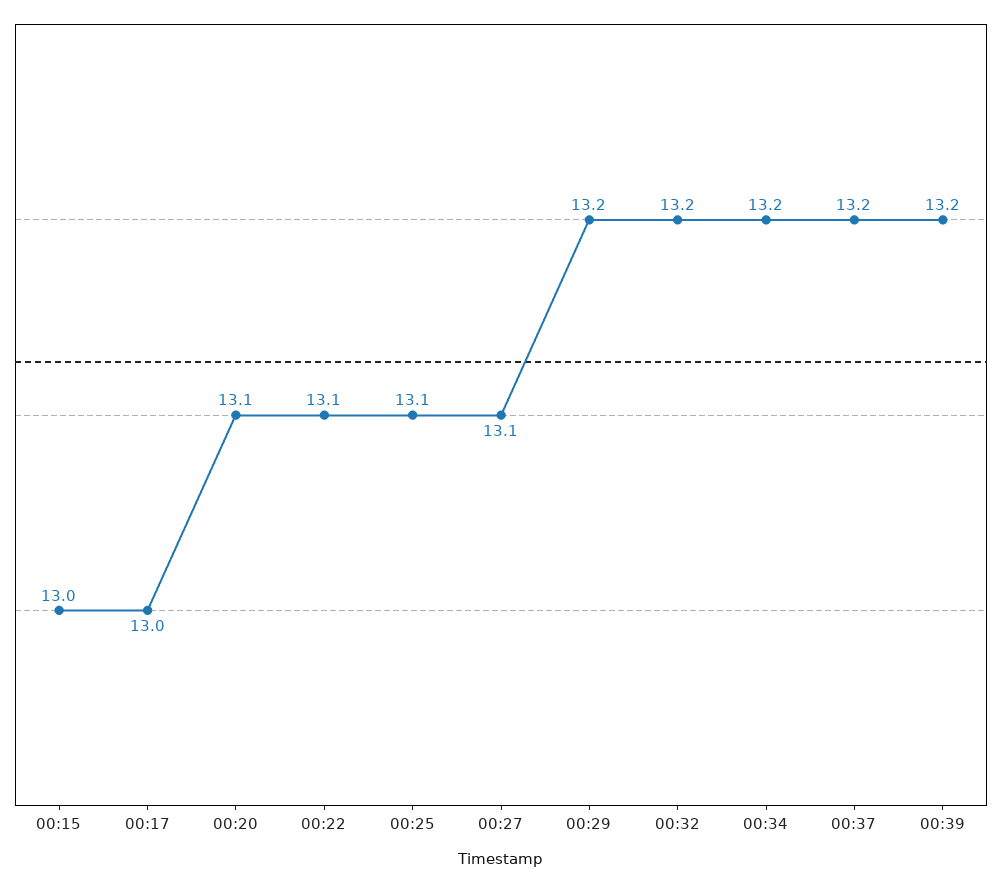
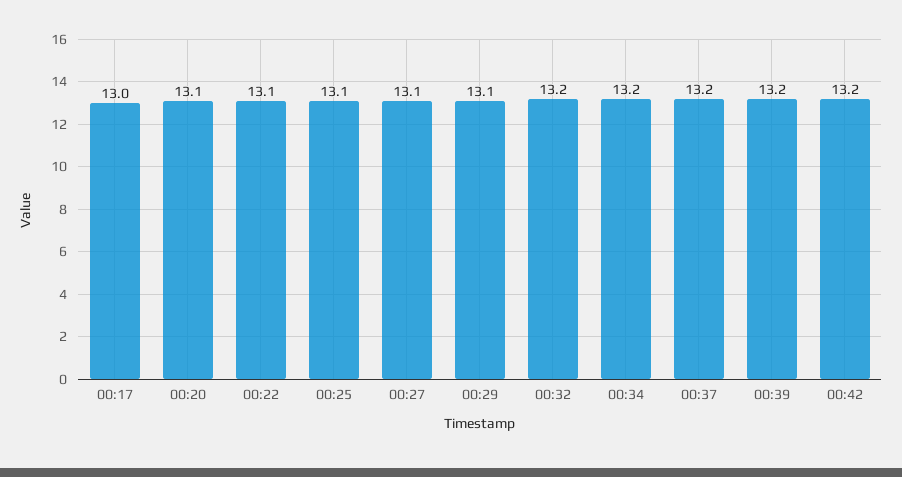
00:15: 13 -> none
00:29: 13.2 -> 13.1
00:42: none -> 13.2

